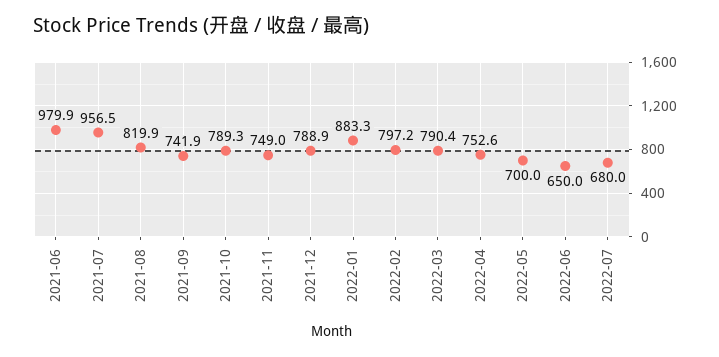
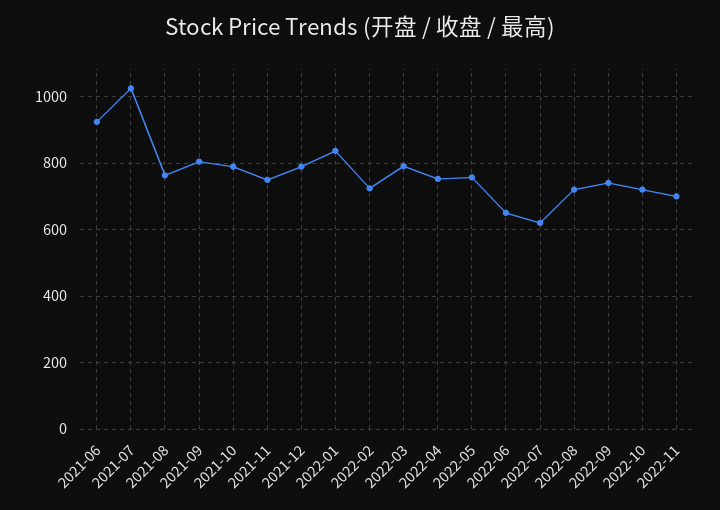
2021-06: 979.9 -> 920
2021-07: 956.5 -> 1020
2021-08: 819.9 -> 760
2021-09: 741.9 -> 800
2022-01: 883.3 -> 840
2022-02: 797.2 -> 720
2022-05: 700 -> 760
2022-07: 680 -> 620
2022-08: none -> 720
2022-09: none -> 740
2022-10: none -> 720
2022-11: none -> 700

